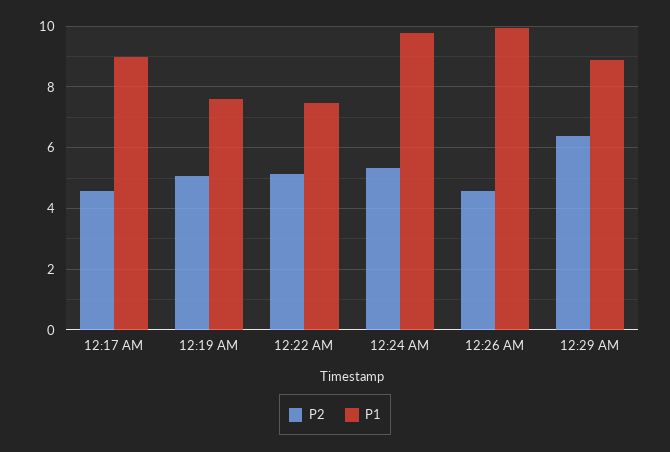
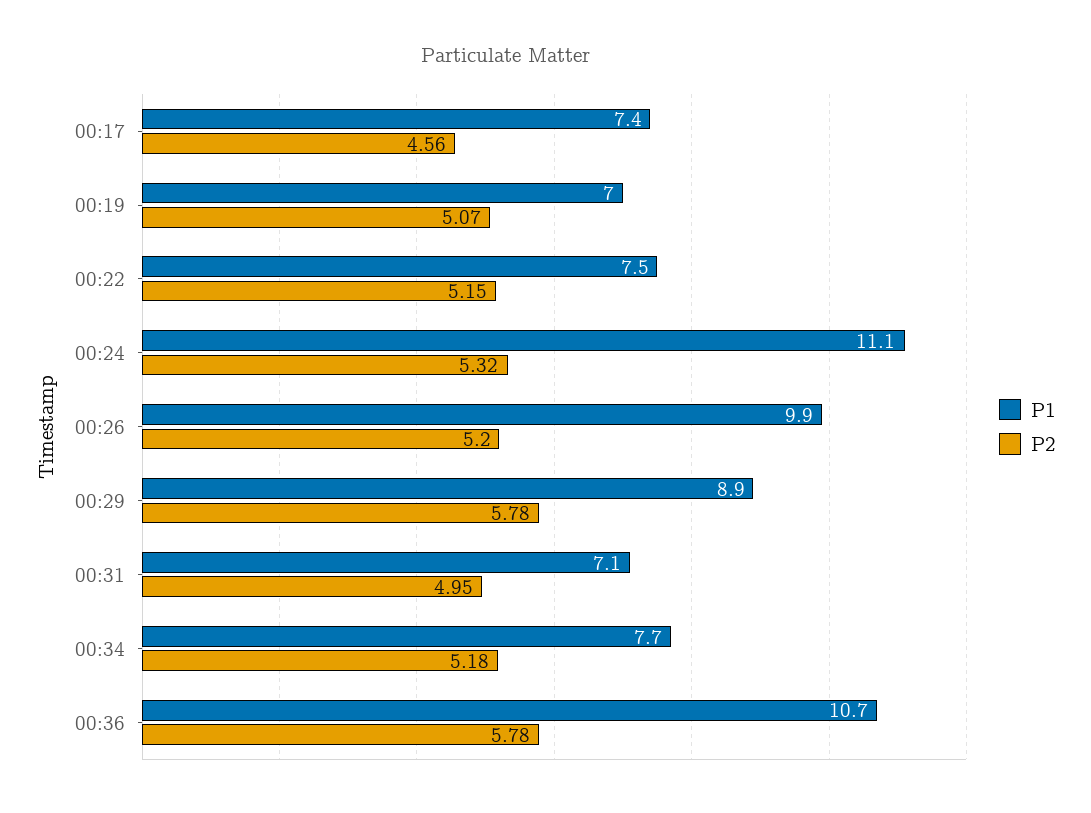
P1, 12:17 AM: 9 -> 7.4
P1, 12:19 AM: 7.6 -> 7
P1, 12:24 AM: 9.8 -> 11.1
P2, 12:26 AM: 4.6 -> 5.2
P2, 12:29 AM: 6.4 -> 5.78
P1, 00:31: none -> 7.1
P2, 00:31: none -> 4.95
P1, 00:34: none -> 7.7
P2, 00:34: none -> 5.18
P1, 00:36: none -> 10.7
P2, 00:36: none -> 5.78

